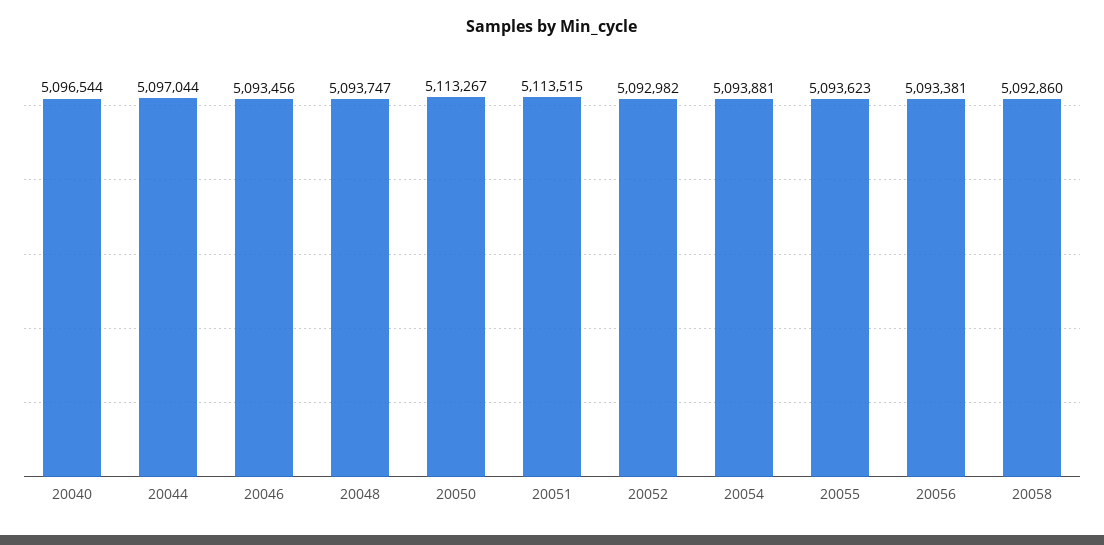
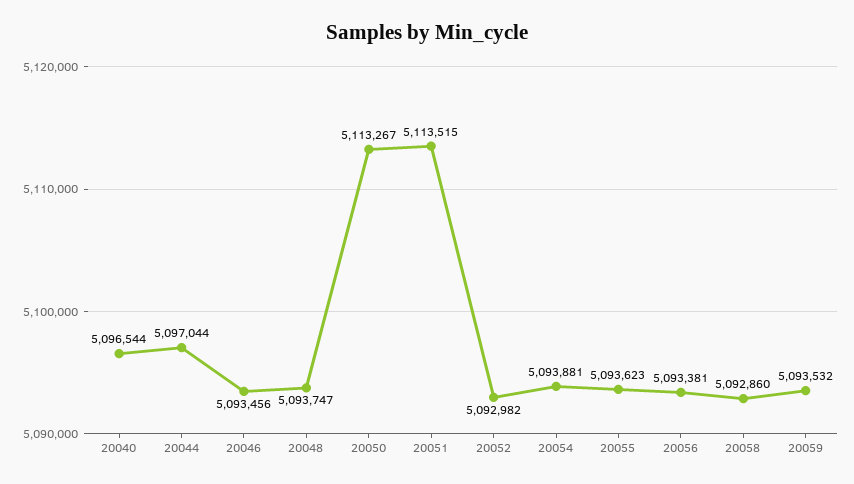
20059: none -> 5093532

